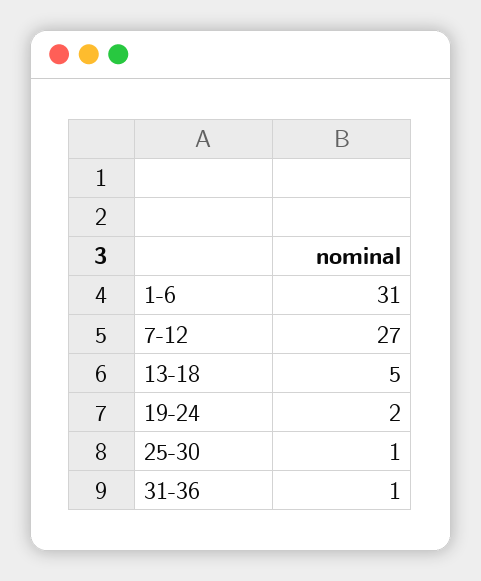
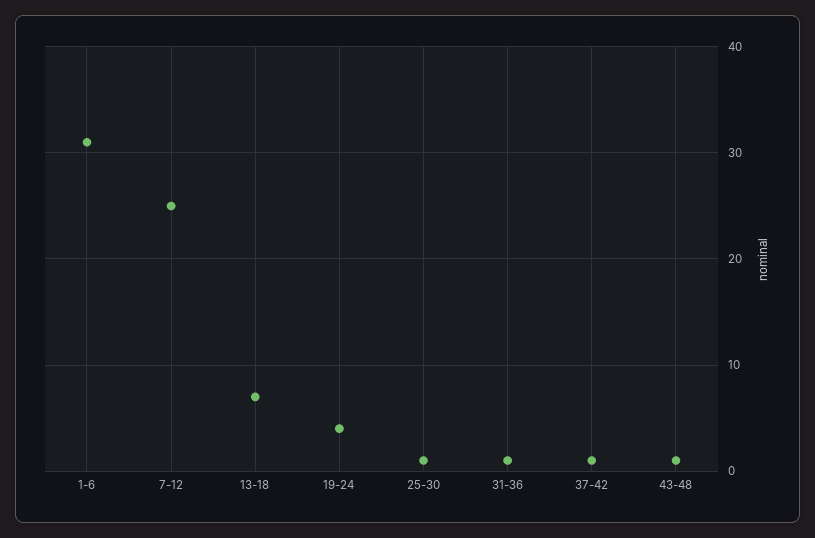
7-12: 27 -> 25
13-18: 5 -> 7
19-24: 2 -> 4
37-42: none -> 1
43-48: none -> 1

